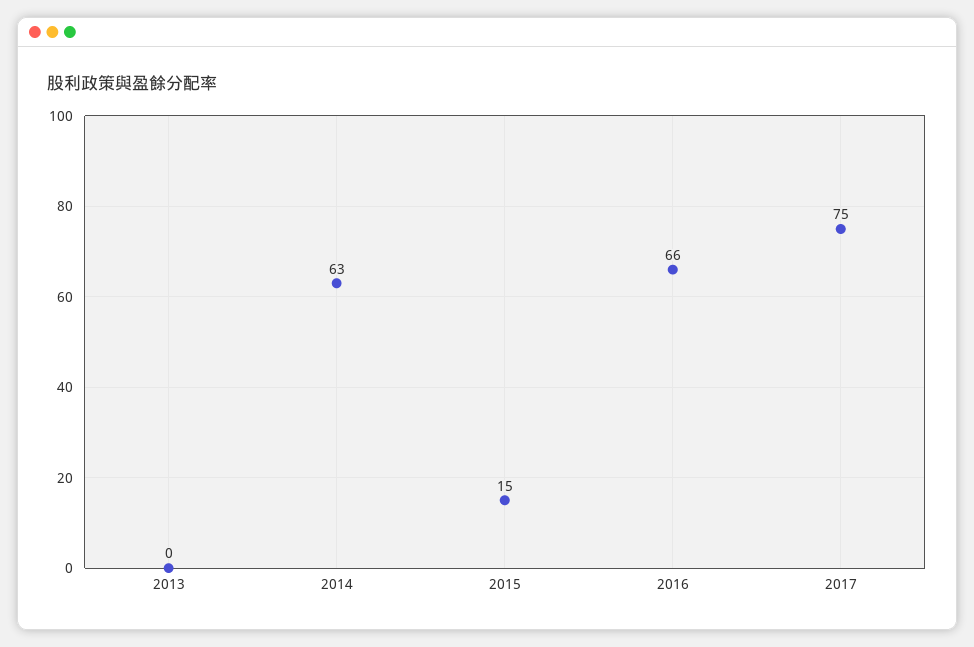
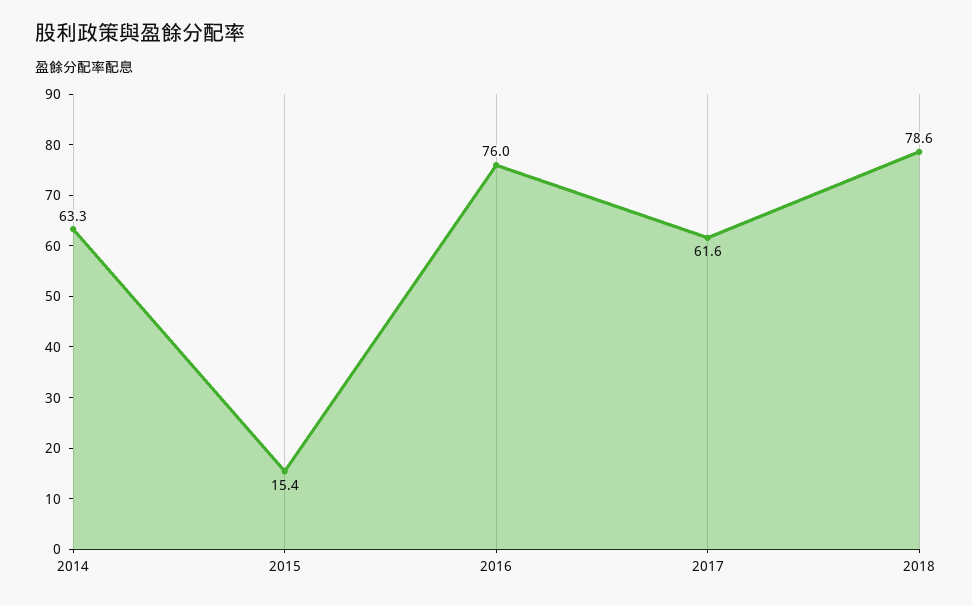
2013: 0 -> none
2016: 66 -> 76
2017: 75 -> 61.6
2018: none -> 78.6

